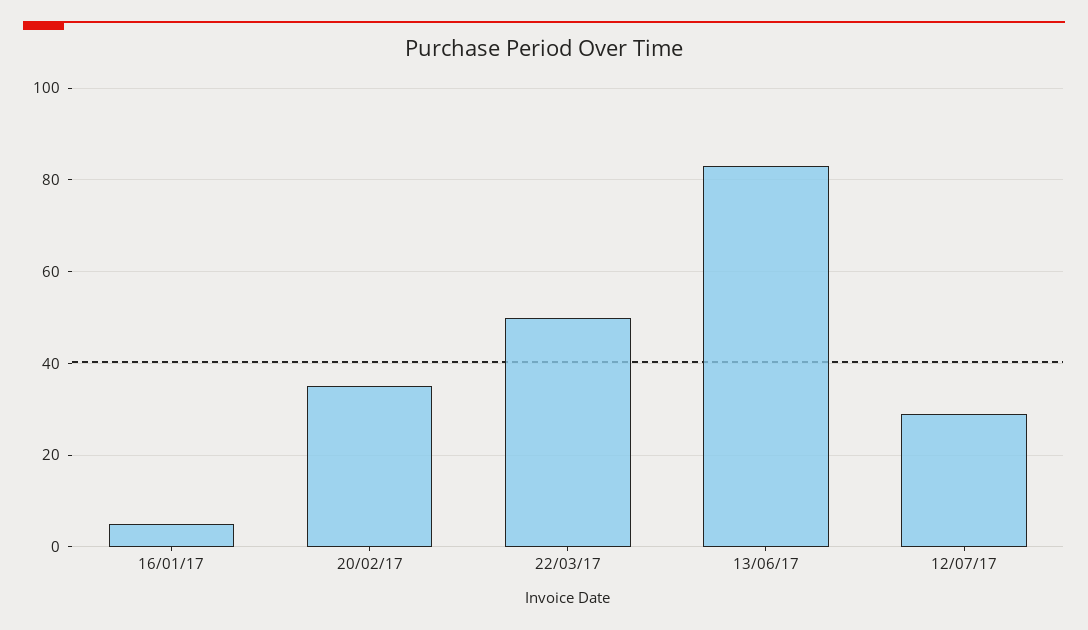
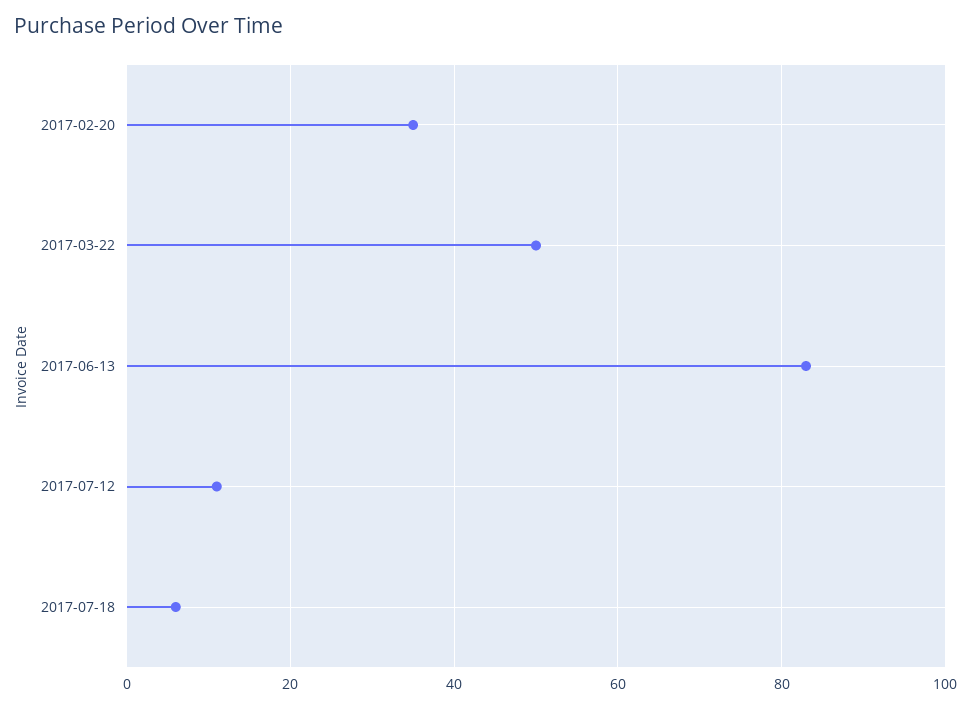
16/01/17: 5 -> none
12/07/17: 30 -> 10
2017-07-18: none -> 5

